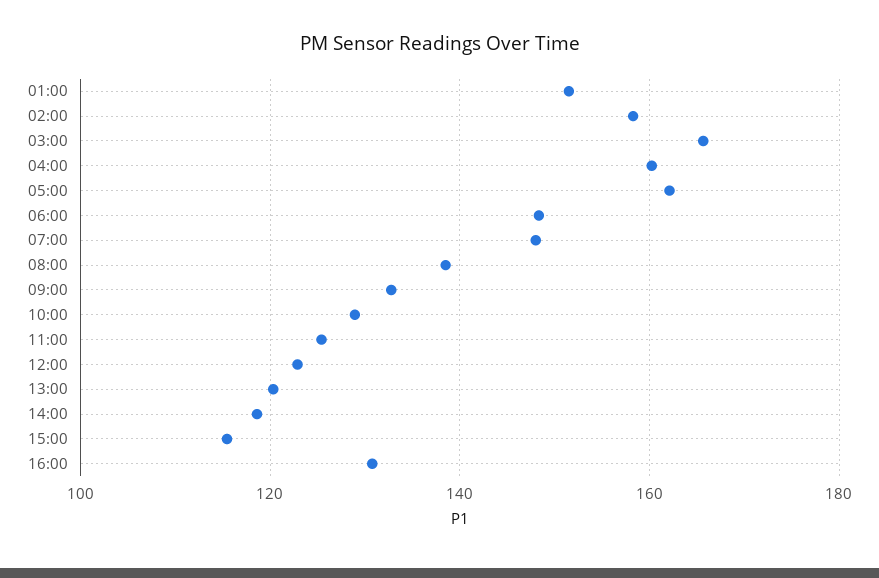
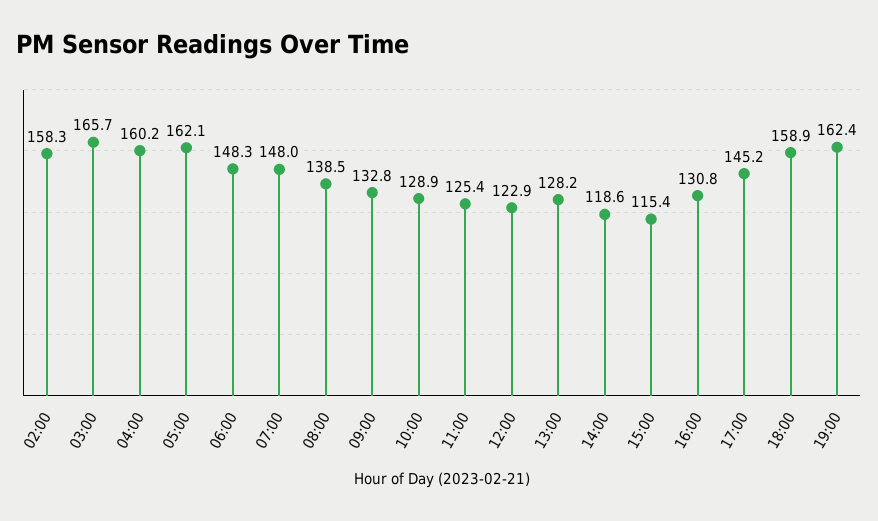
01:00: 152 -> none
13:00: 120 -> 128.2
17:00: none -> 145.2
18:00: none -> 158.9
19:00: none -> 162.4

